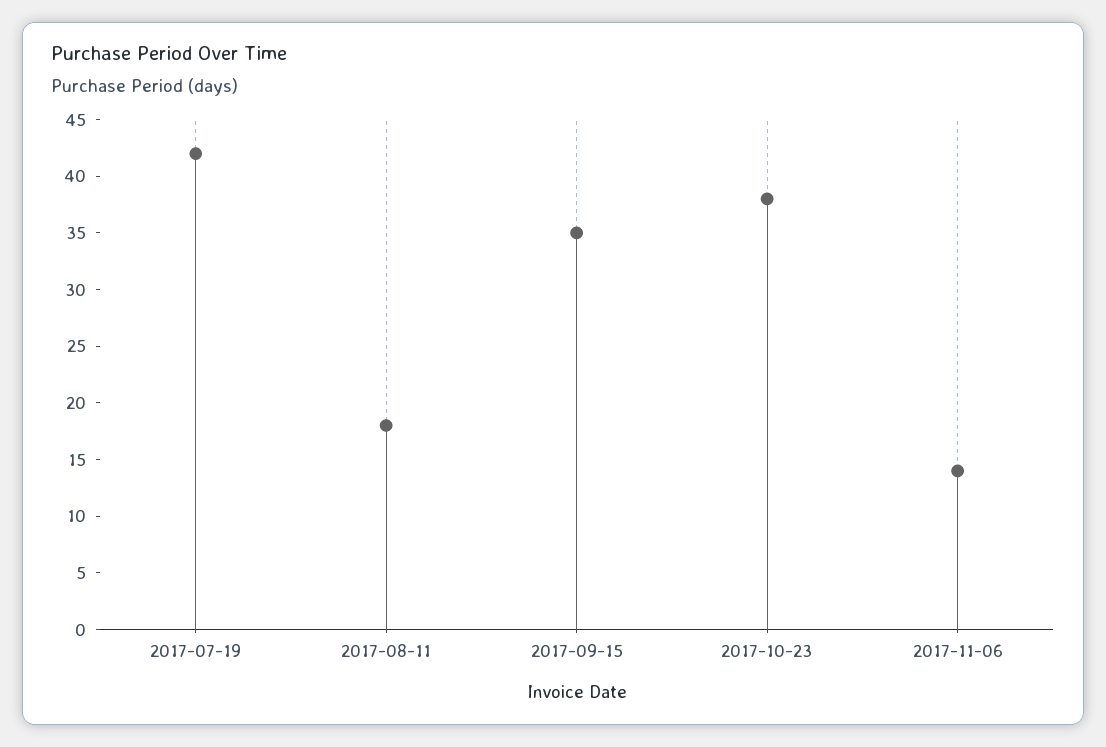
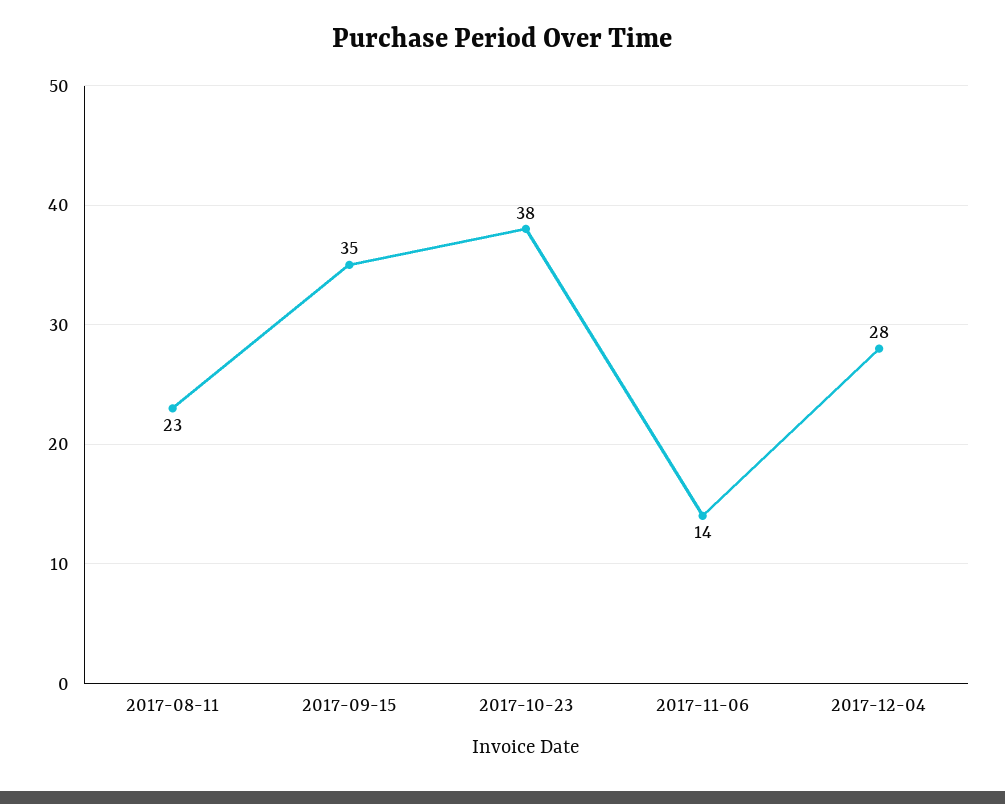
2017-07-19: 42 -> none
2017-08-11: 18 -> 23
2017-12-04: none -> 28

